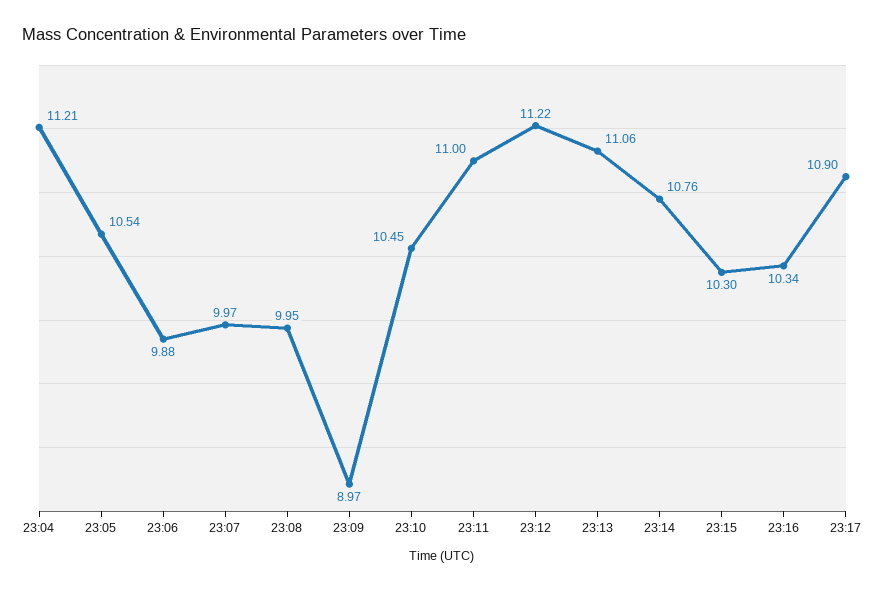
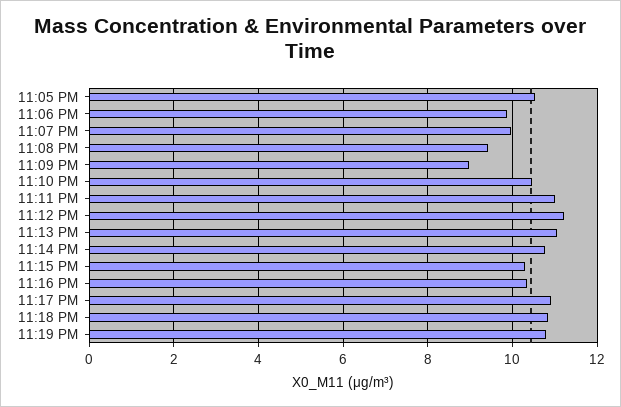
23:04: 11.21 -> none
23:08: 9.95 -> 9.4
11:18 PM: none -> 10.8
11:19 PM: none -> 10.8

